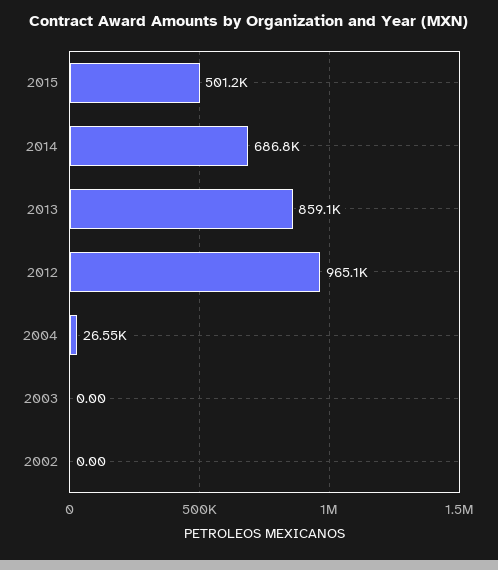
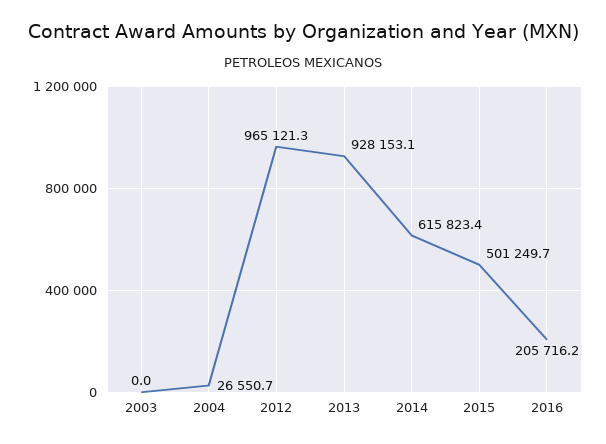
2014: 686800 -> 615823.4
2013: 859100 -> 928153.1
2002: 0 -> none
2016: none -> 205716.2

